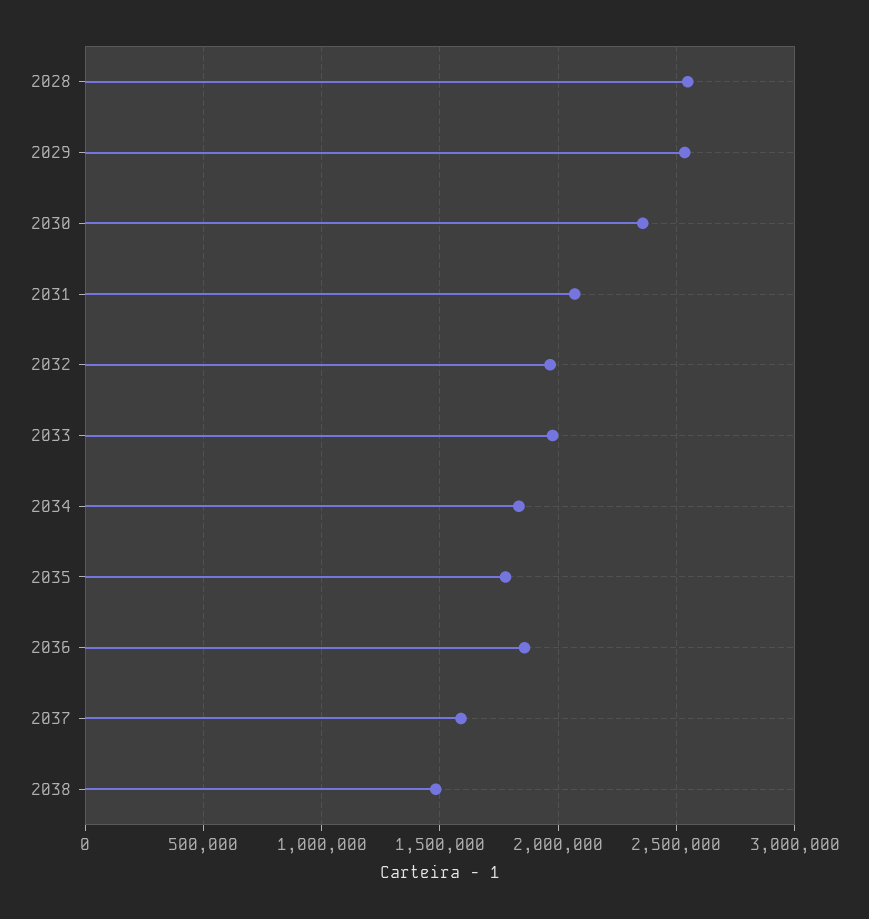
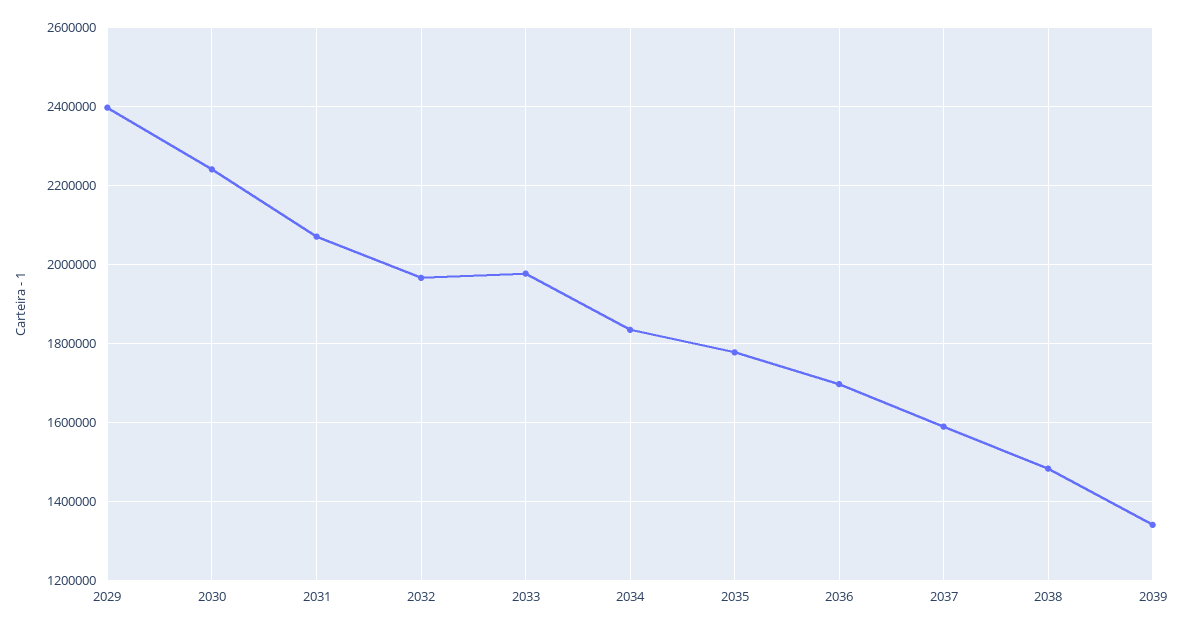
2028: 2550000 -> none
2029: 2550000 -> 2400000
2030: 2350000 -> 2240000
2036: 1850000 -> 1700000
2039: none -> 1340000

